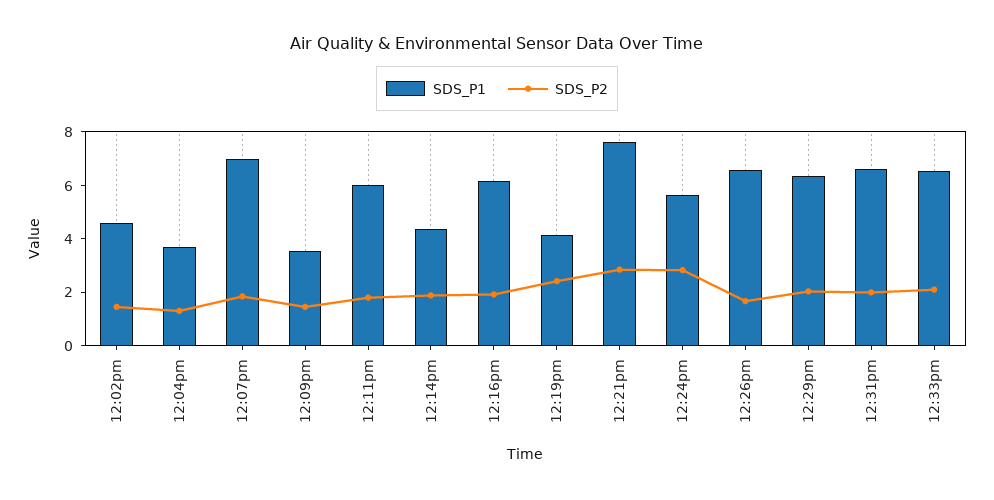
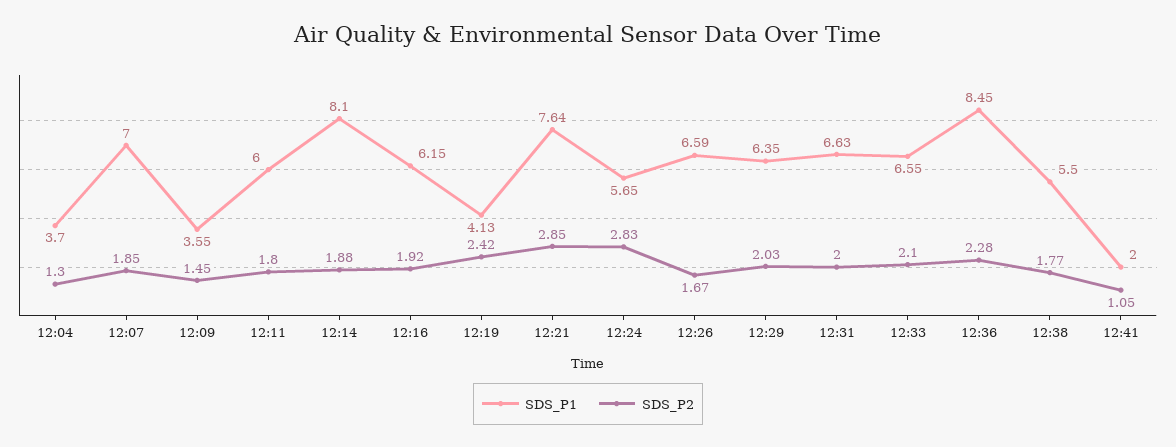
SDS_P1, 12:02pm: 4.5 -> none
SDS_P2, 12:02pm: 1.5 -> none
SDS_P1, 12:14pm: 4.5 -> 8.1
SDS_P1, 12:36: none -> 8.45
SDS_P2, 12:36: none -> 2.28
SDS_P1, 12:38: none -> 5.5
SDS_P2, 12:38: none -> 1.77
SDS_P1, 12:41: none -> 2
SDS_P2, 12:41: none -> 1.05

